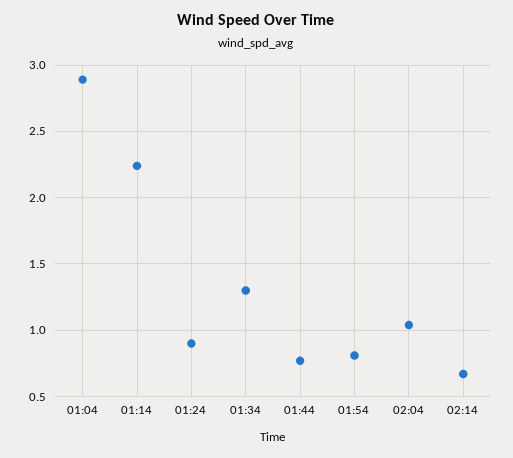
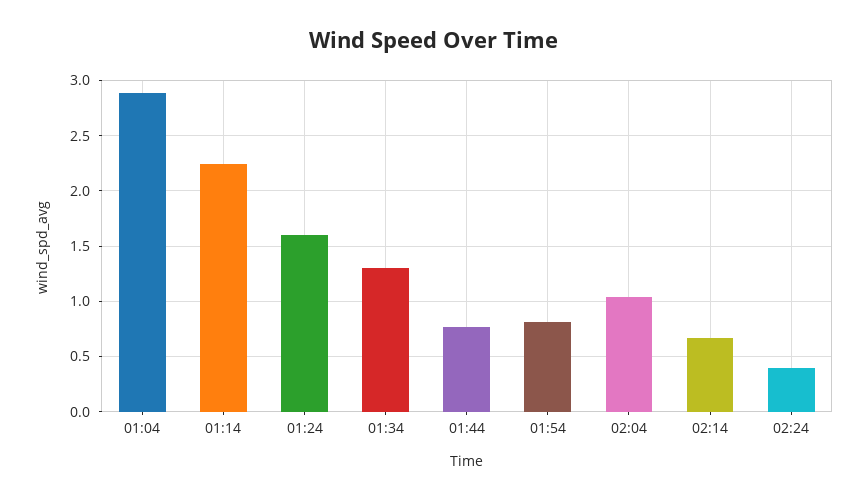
01:24: 0.9 -> 1.6
02:24: none -> 0.4

